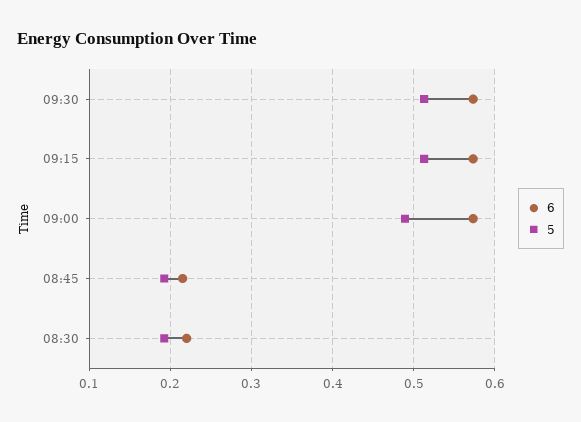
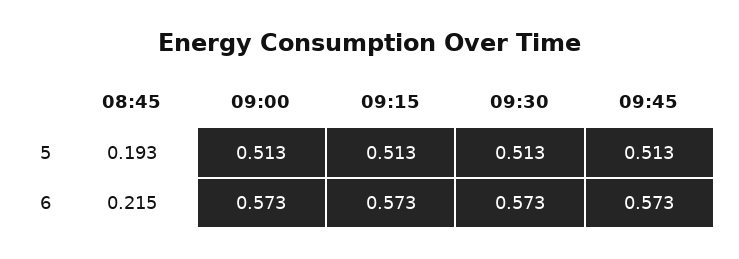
5, 09:00: 0.49 -> 0.513
6, 08:30: 0.22 -> none
5, 08:30: 0.19 -> none
5, 09:45: none -> 0.513
6, 09:45: none -> 0.573

